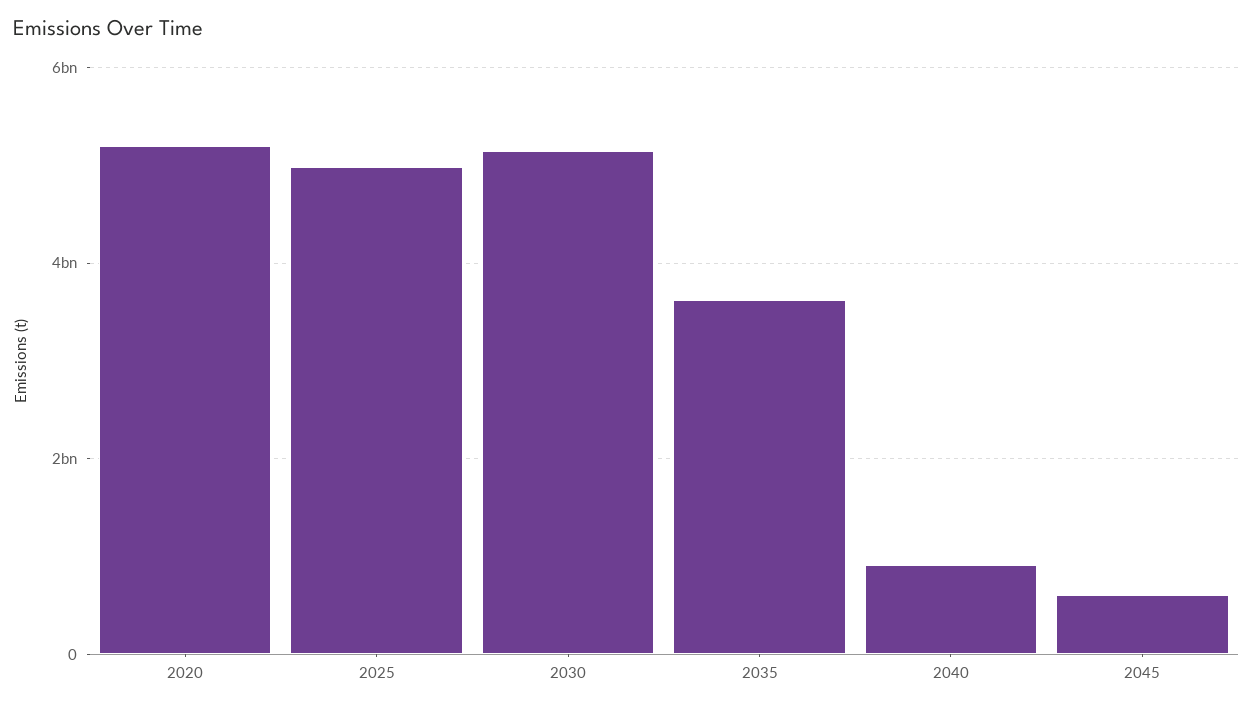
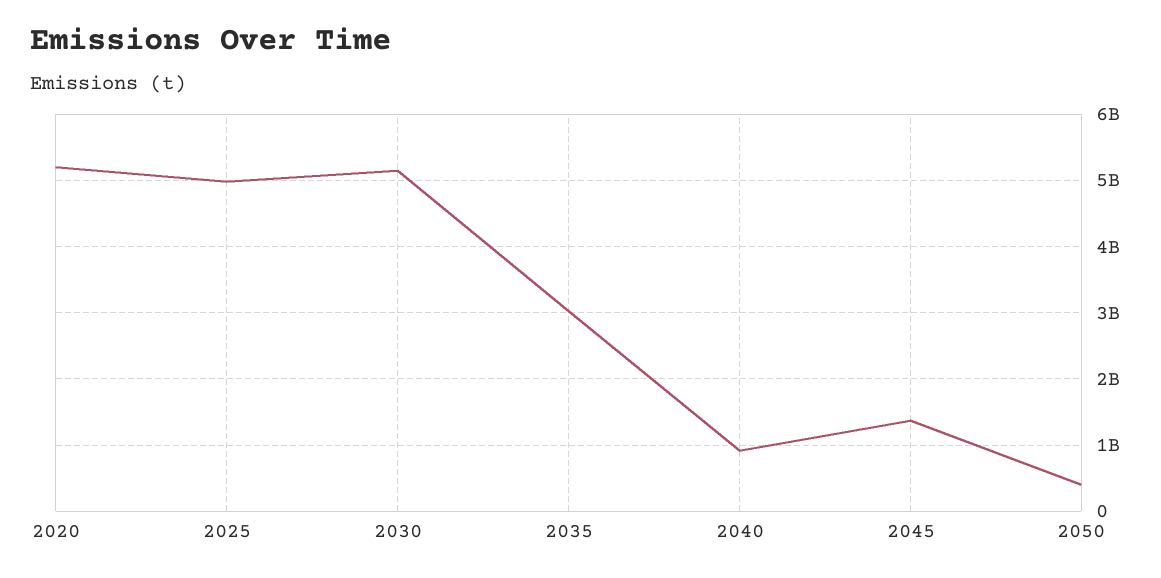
2035: 3600000000 -> 3000000000
2045: 600000000 -> 1400000000
2050: none -> 400000000

